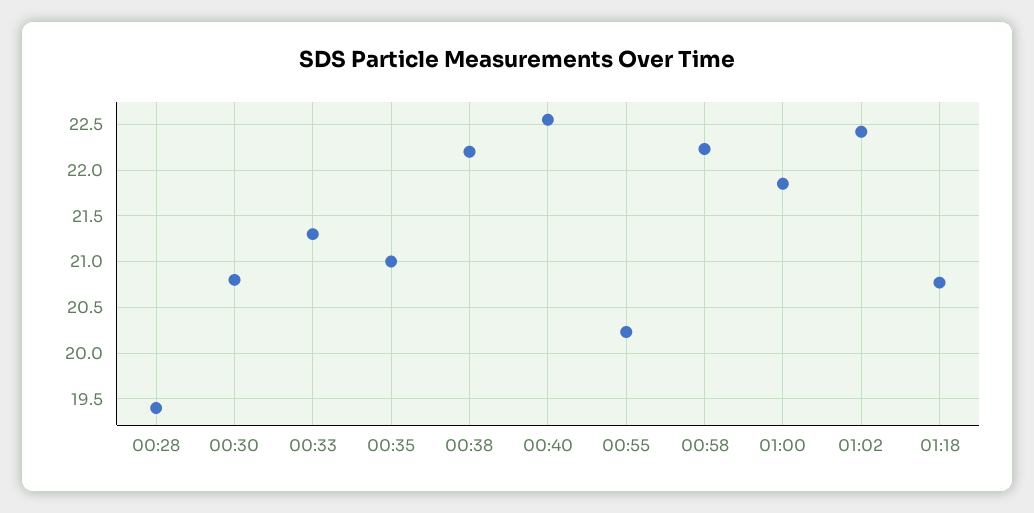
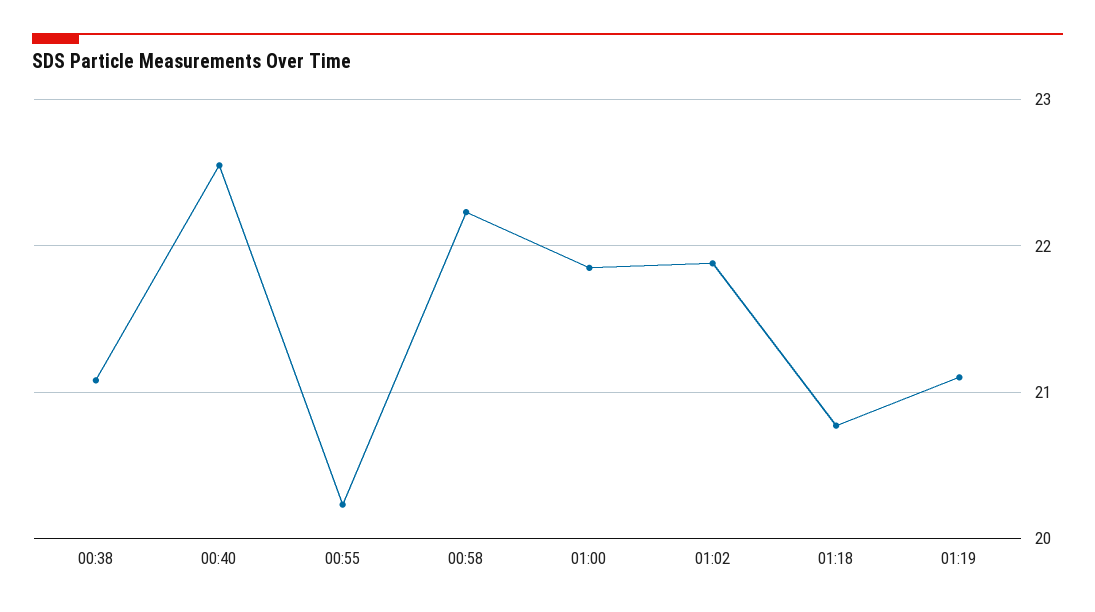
00:28: 19.4 -> none
00:30: 20.8 -> none
00:33: 21.3 -> none
00:35: 21 -> none
00:38: 22.2 -> 21.1
01:02: 22.4 -> 21.9
01:19: none -> 21.1

